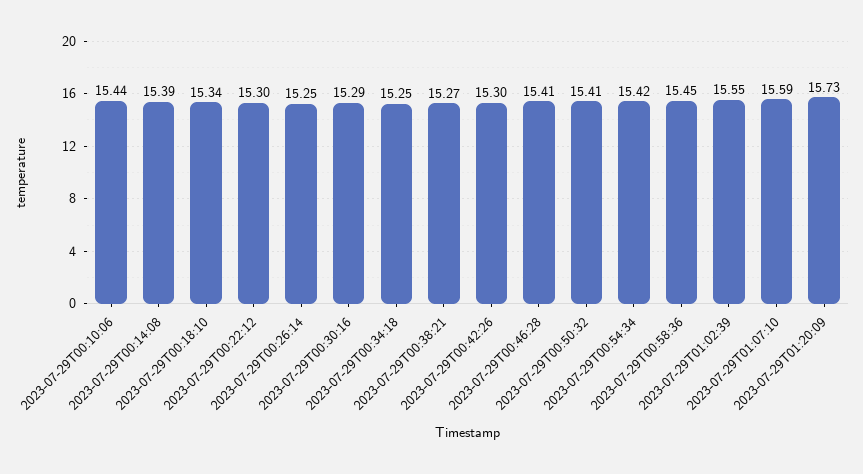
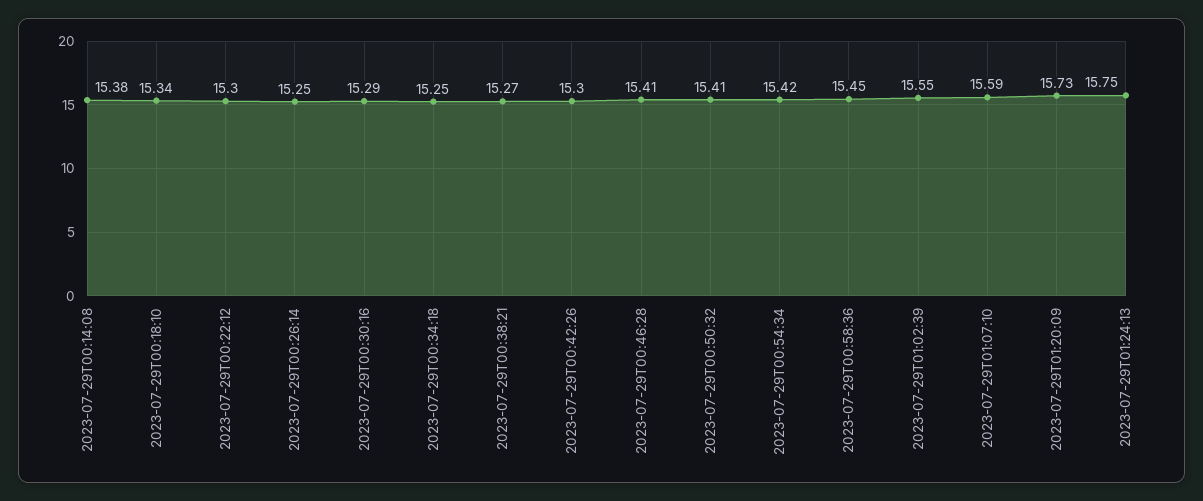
2023-07-29T00:10:06: 15.44 -> none
2023-07-29T00:14:08: 15.39 -> 15.38
2023-07-29T01:24:13: none -> 15.75

